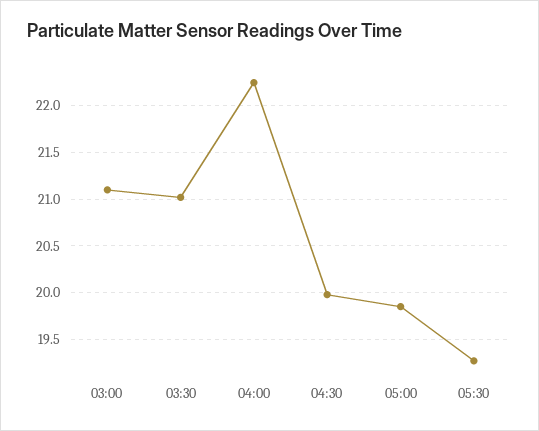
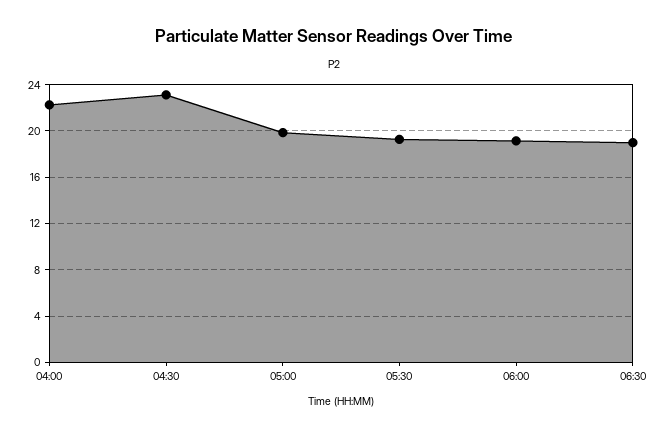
03:00: 21.1 -> none
03:30: 21 -> none
04:30: 20 -> 23
06:00: none -> 19
06:30: none -> 19

